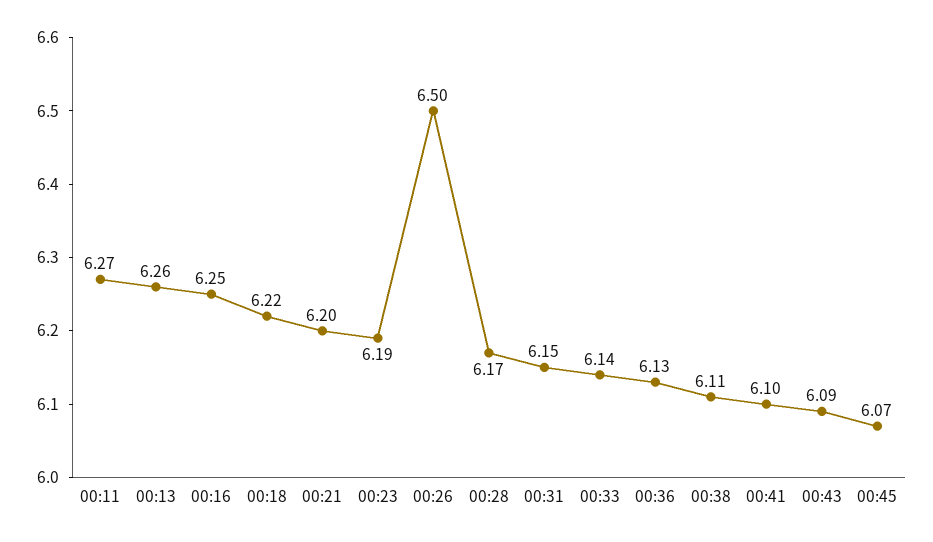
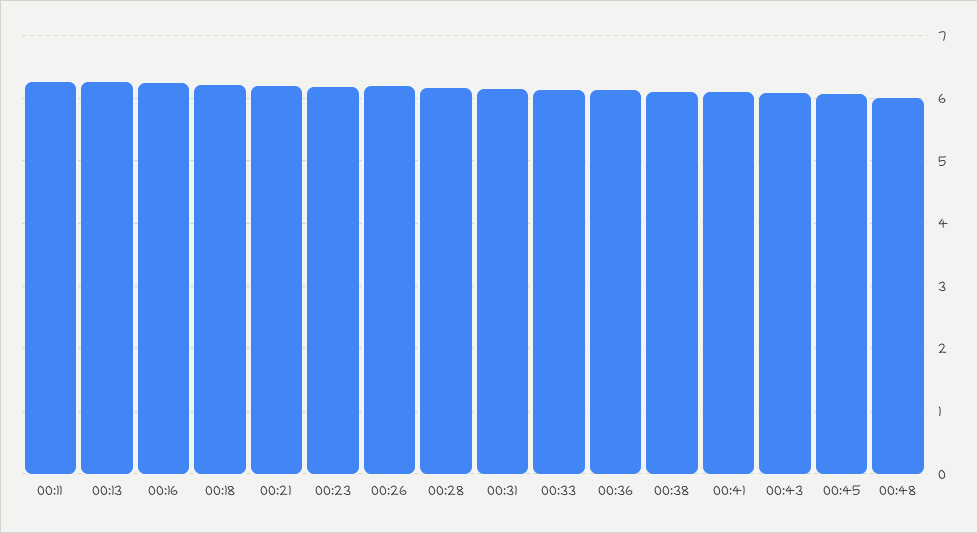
00:26: 6.5 -> 6.2
00:48: none -> 6

